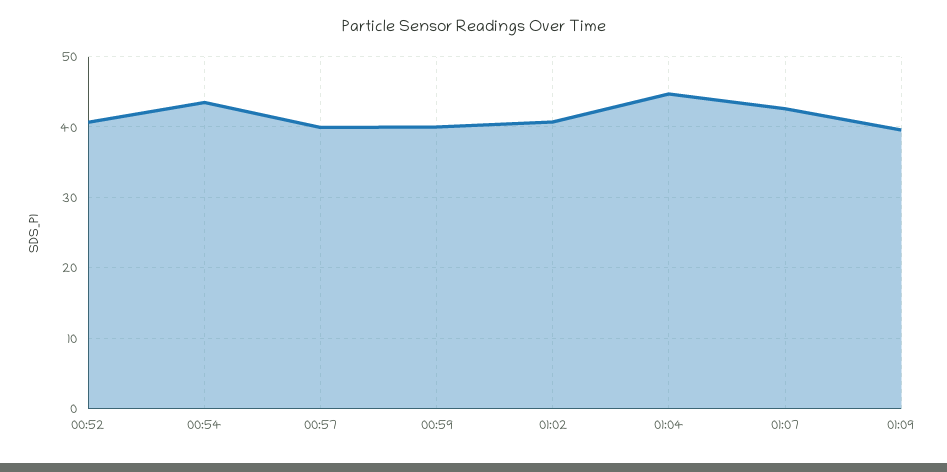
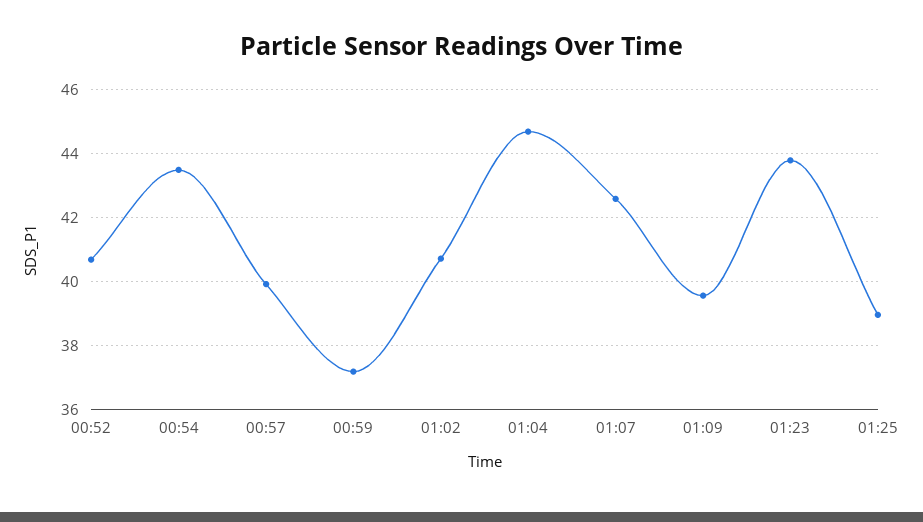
00:59: 40 -> 37.2
01:23: none -> 43.8
01:25: none -> 39

